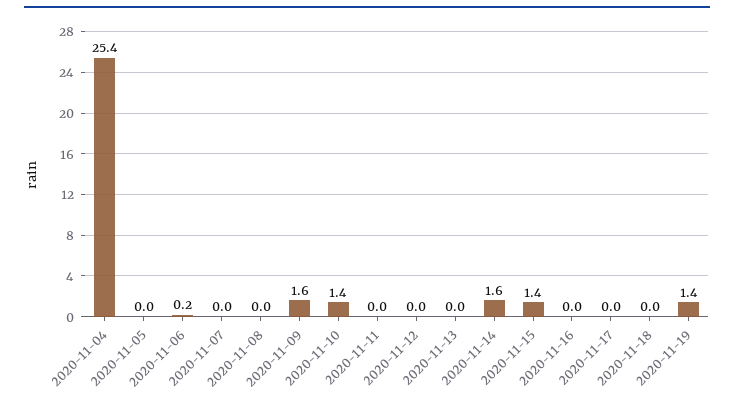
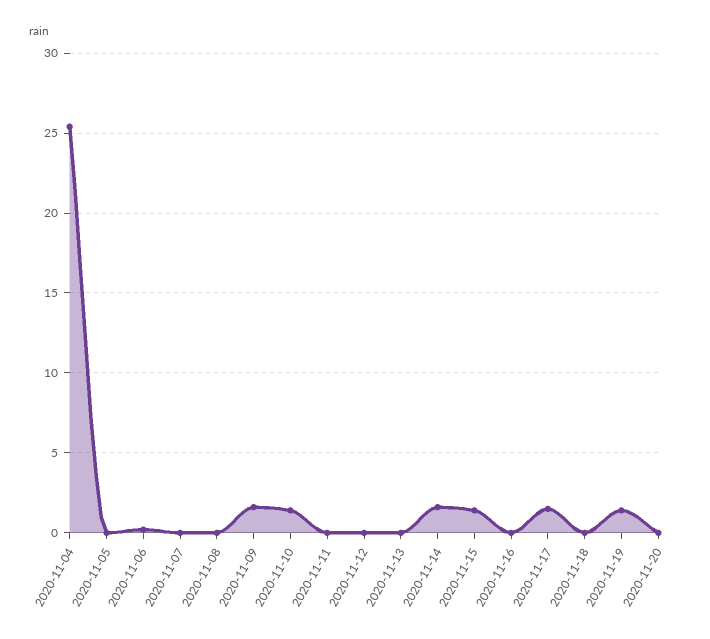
2020-11-17: 0 -> 1.5
2020-11-20: none -> 0

